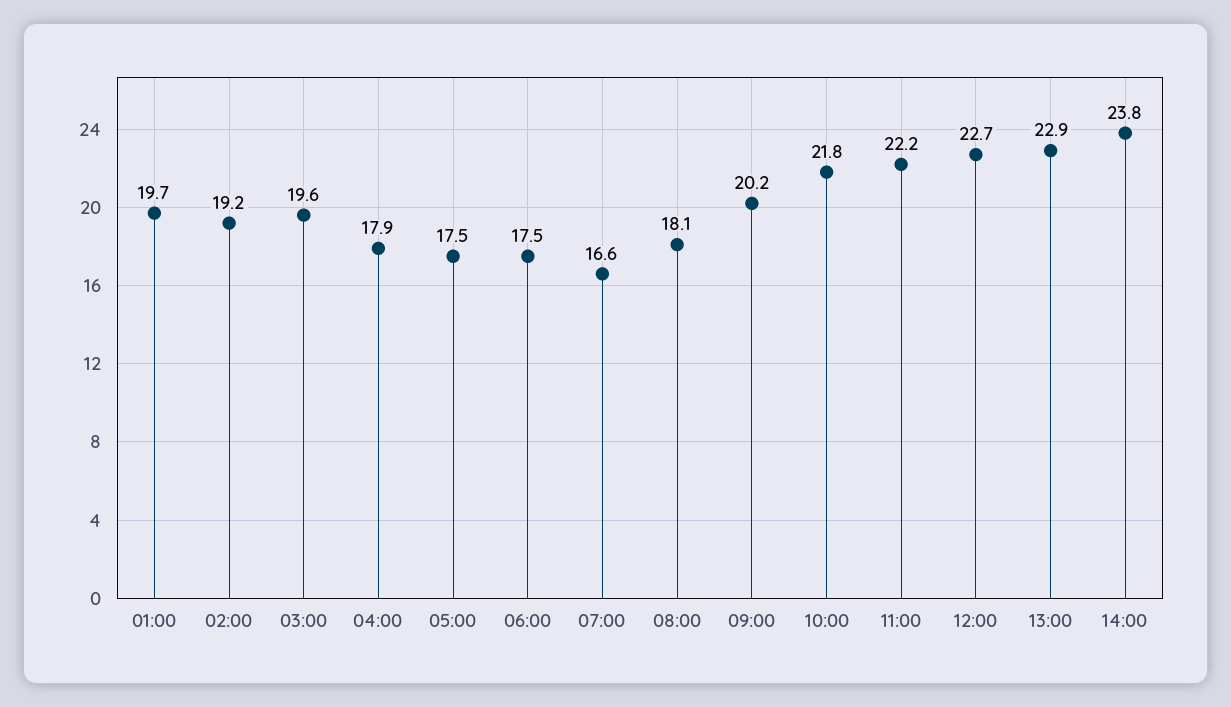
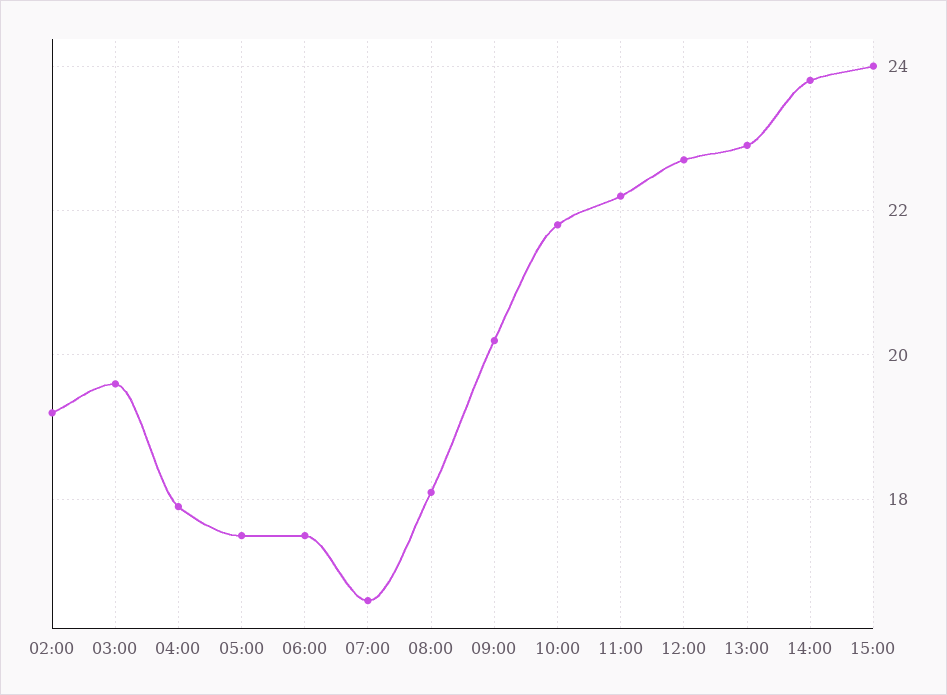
01:00: 19.7 -> none
15:00: none -> 24

